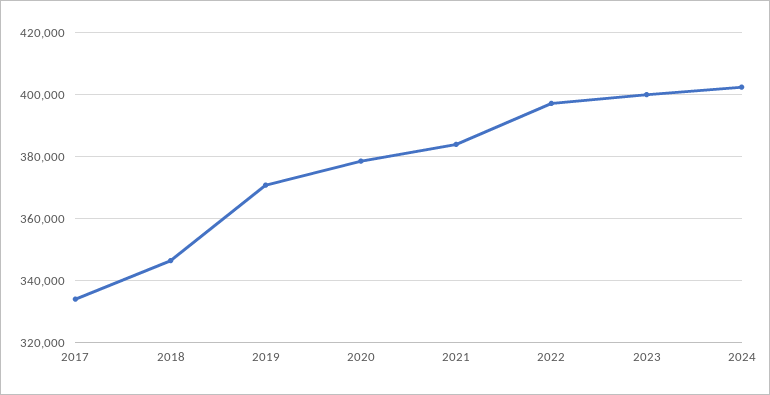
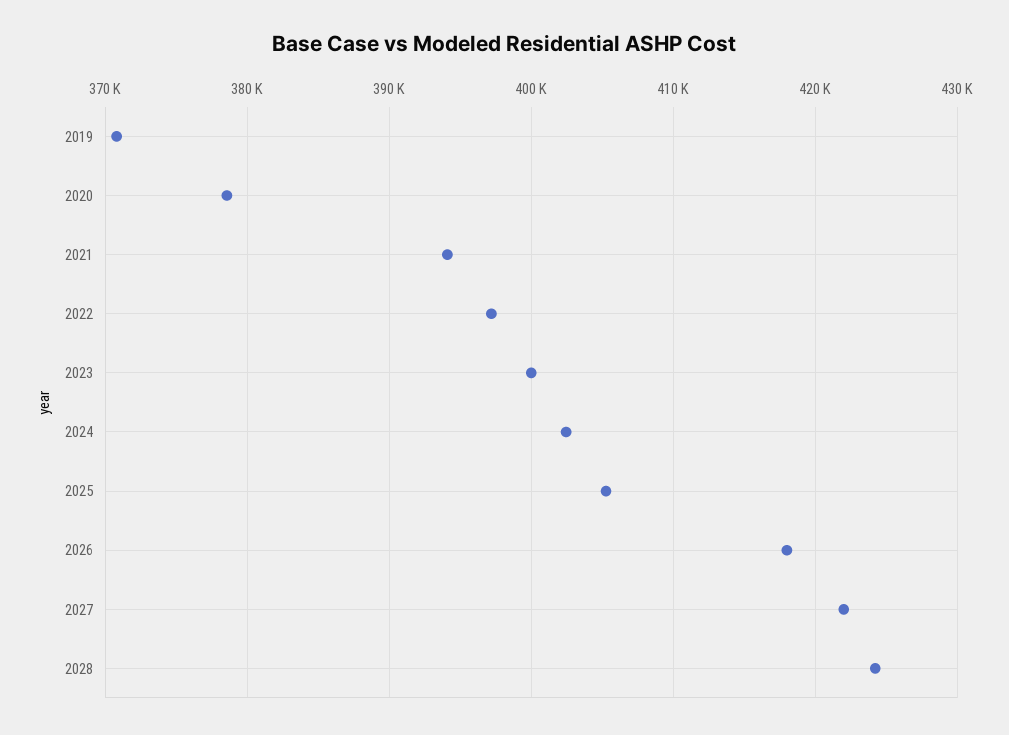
2017: 334000 -> none
2018: 346000 -> none
2021: 384000 -> 394000
2025: none -> 405000
2026: none -> 418000
2027: none -> 422000
2028: none -> 424000

